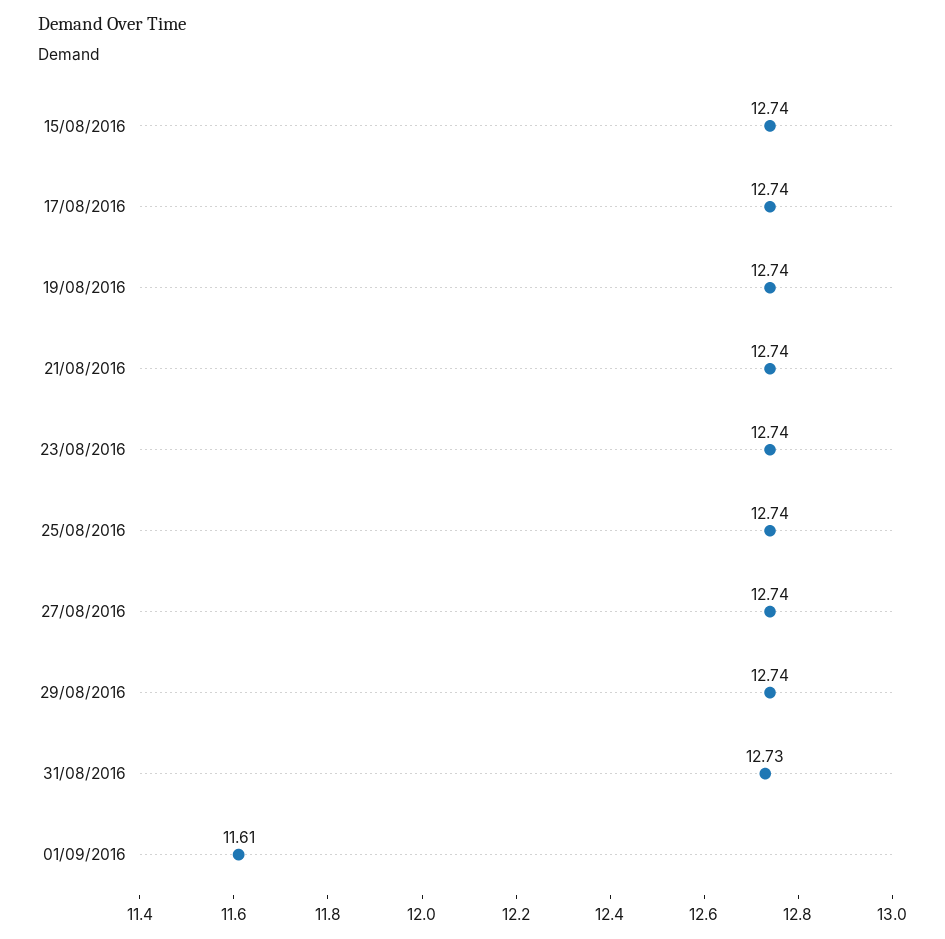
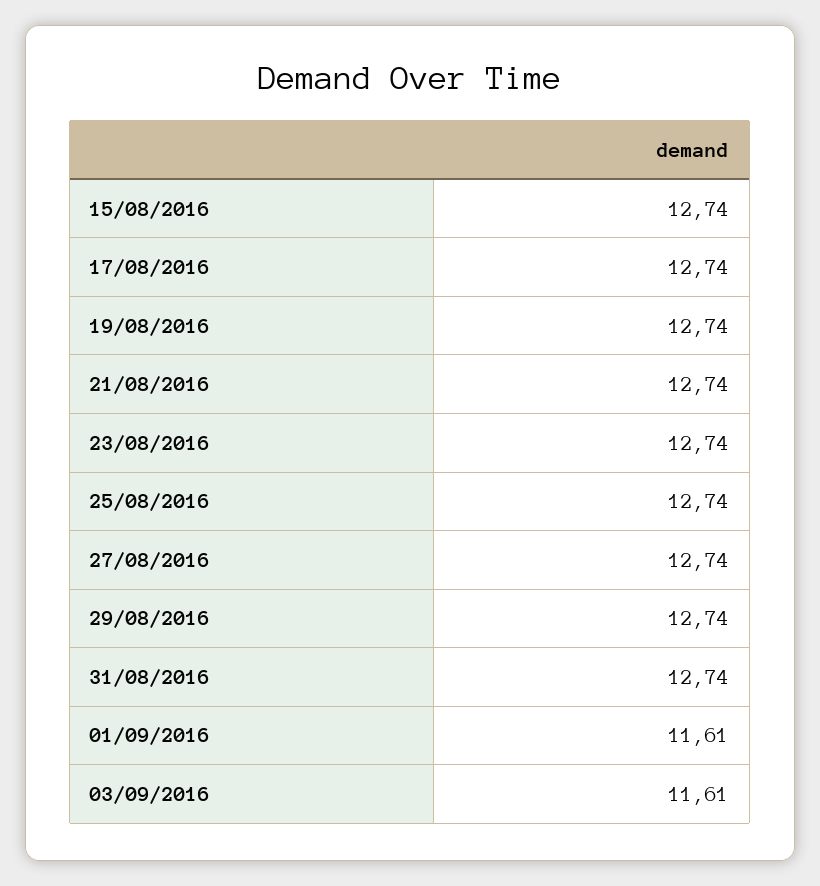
31/08/2016: 12.73 -> 12.74
03/09/2016: none -> 11.61

